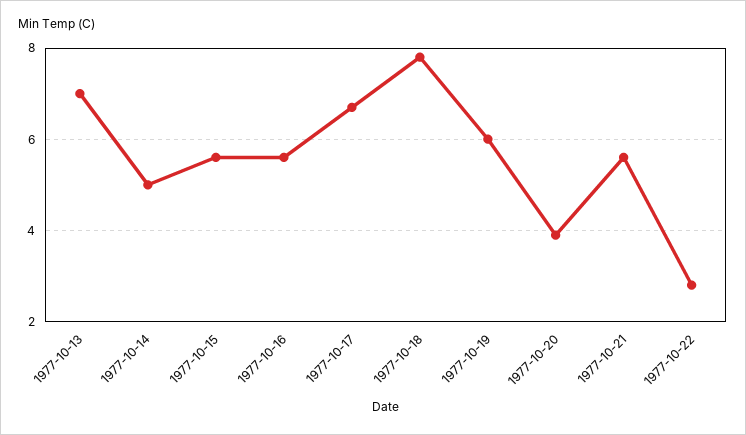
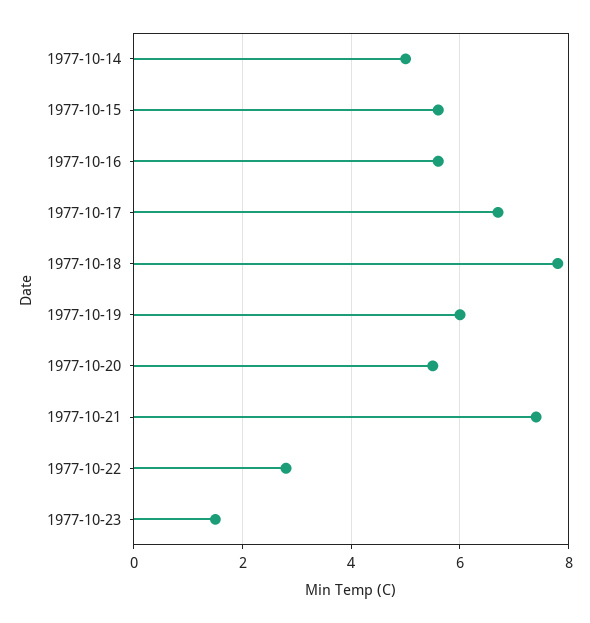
1977-10-13: 7 -> none
1977-10-20: 4 -> 5.5
1977-10-21: 5.5 -> 7.5
1977-10-23: none -> 1.5

